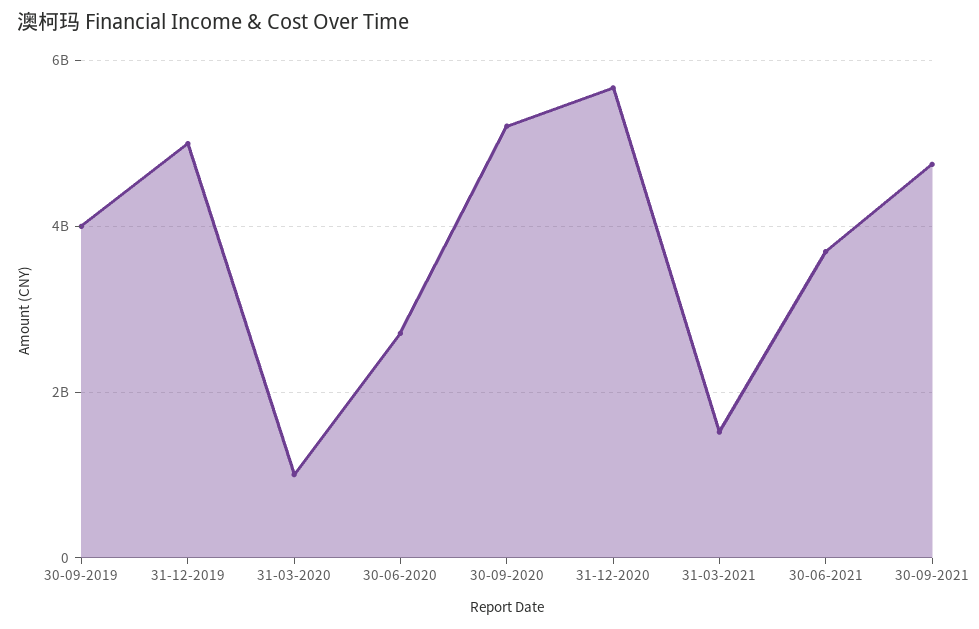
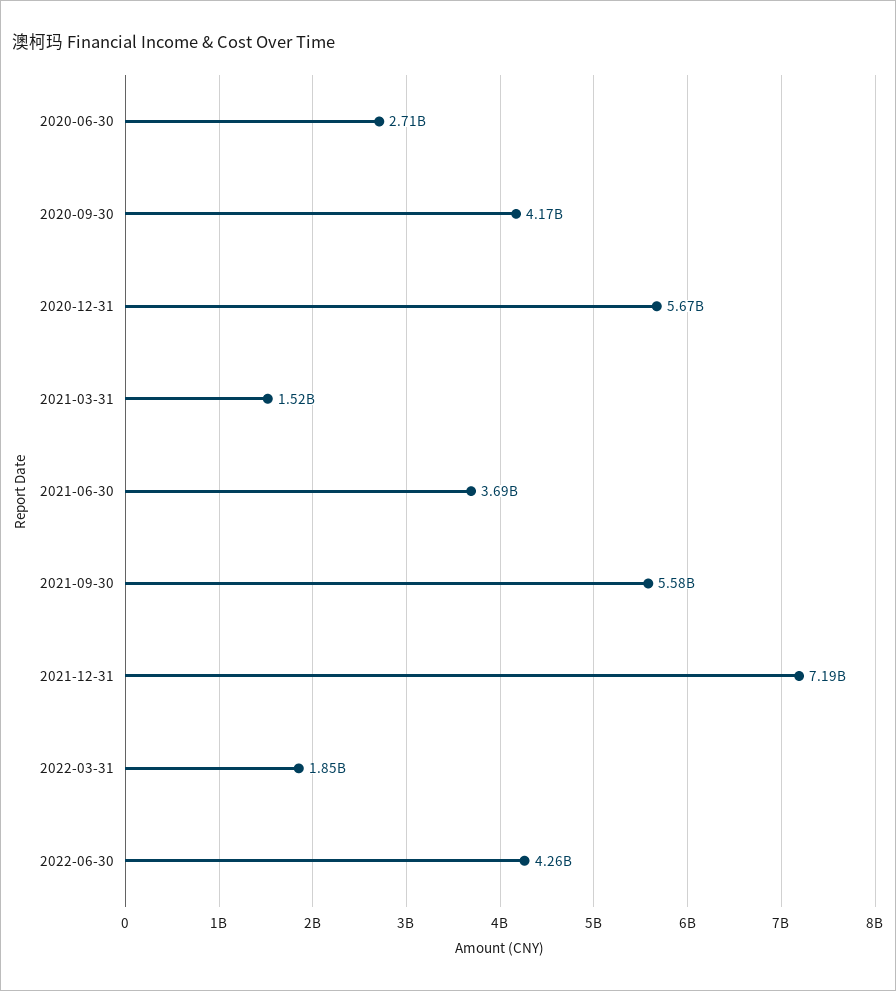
30-09-2019: 4000000000 -> none
31-12-2019: 5000000000 -> none
31-03-2020: 1000000000 -> none
30-09-2020: 5200000000 -> 4170000000
30-09-2021: 4800000000 -> 5580000000
2021-12-31: none -> 7190000000
2022-03-31: none -> 1850000000
2022-06-30: none -> 4260000000

